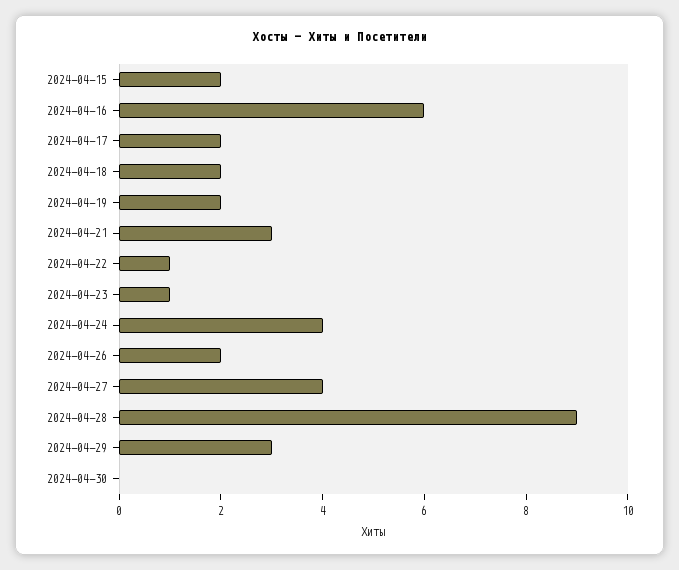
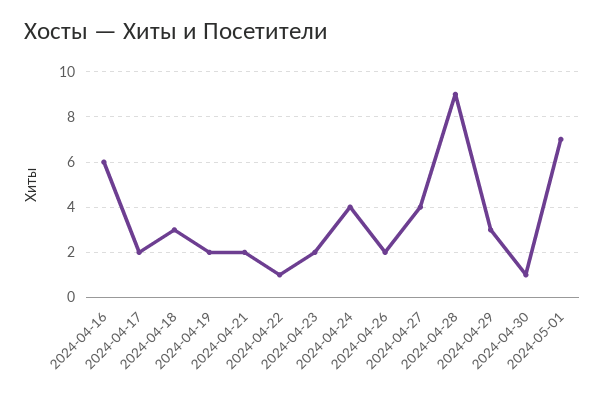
2024-04-15: 2 -> none
2024-04-18: 2 -> 3
2024-04-21: 3 -> 2
2024-04-23: 1 -> 2
2024-04-30: 0 -> 1
2024-05-01: none -> 7

